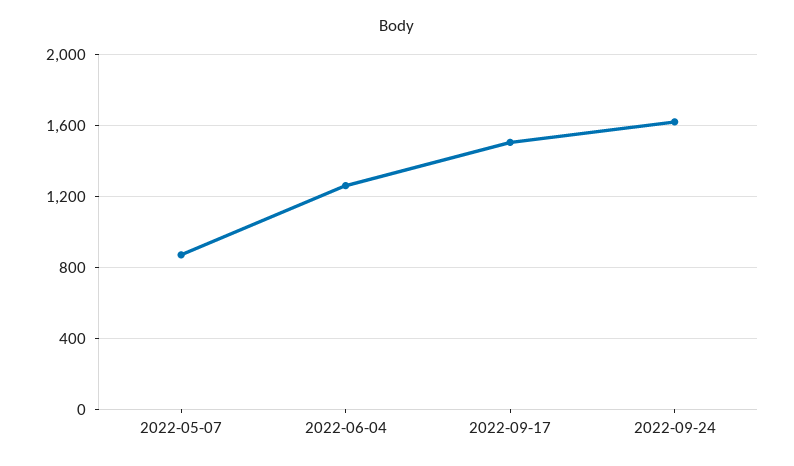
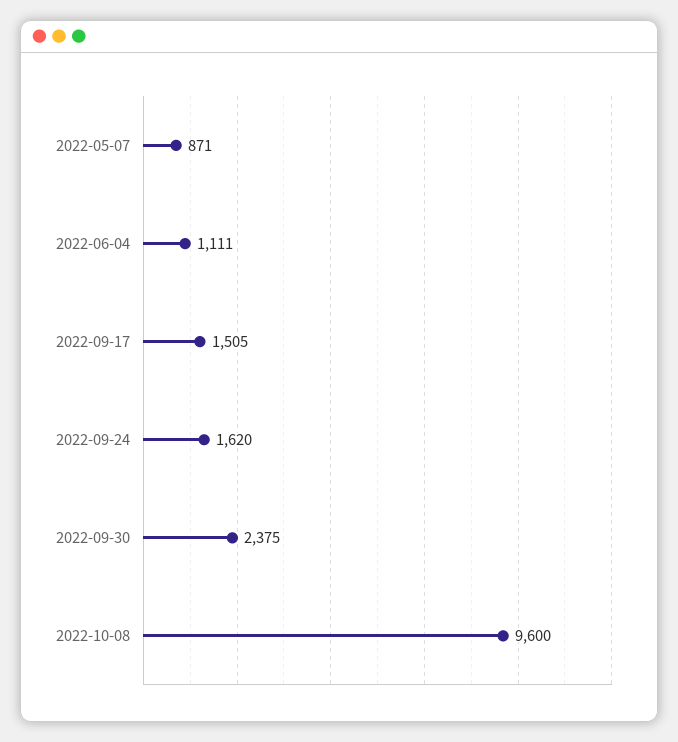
2022-06-04: 1250 -> 1111
2022-09-30: none -> 2375
2022-10-08: none -> 9600

